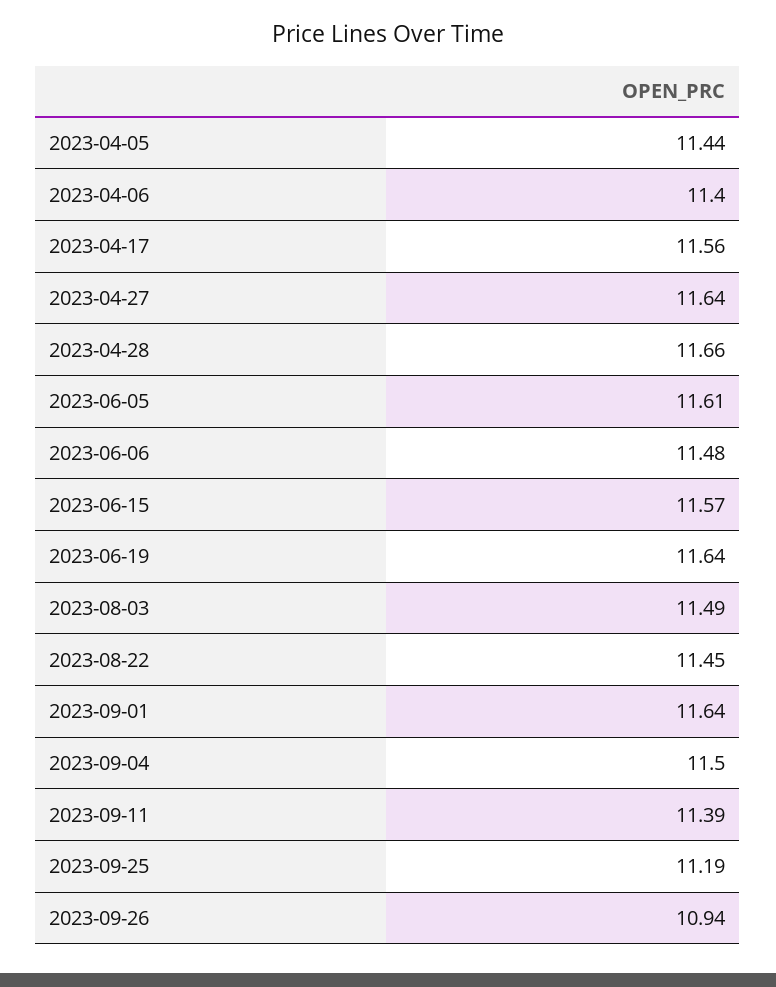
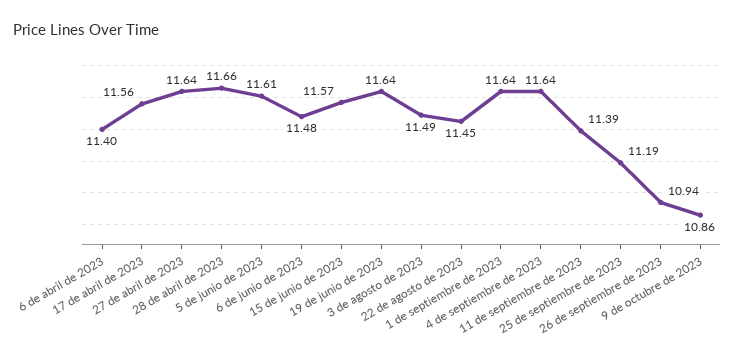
2023-04-05: 11.44 -> none
2023-09-04: 11.5 -> 11.64
9 de octubre de 2023: none -> 10.86

